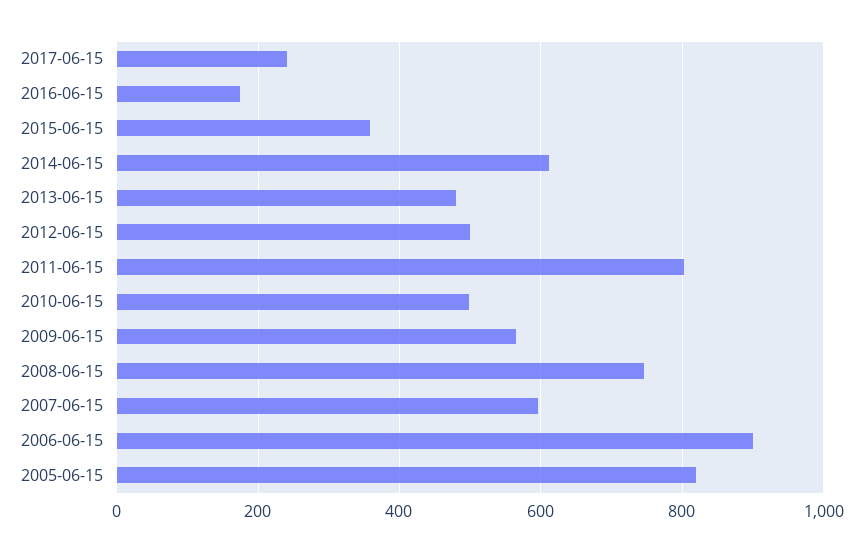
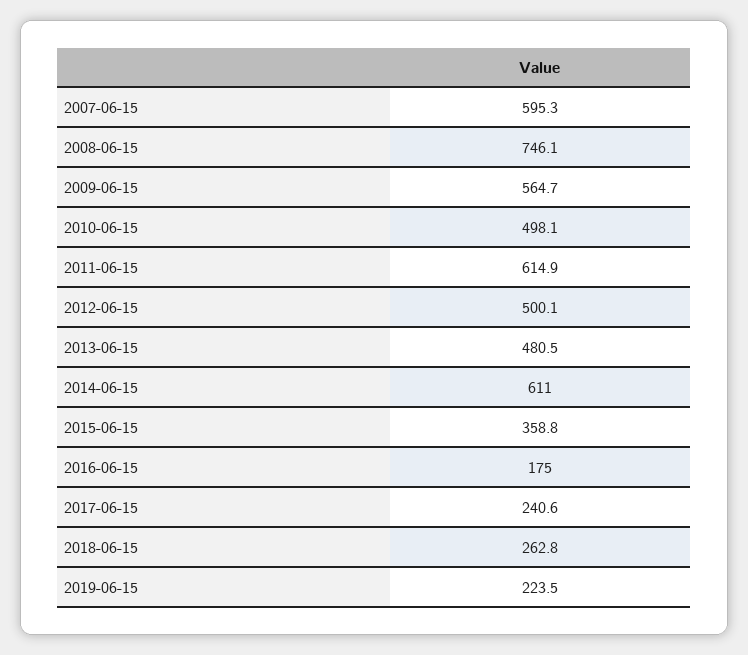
2011-06-15: 800 -> 614.9
2006-06-15: 900 -> none
2005-06-15: 820 -> none
2018-06-15: none -> 262.8
2019-06-15: none -> 223.5

